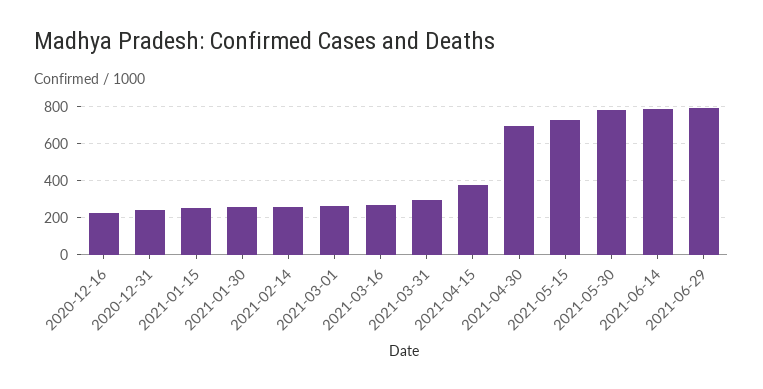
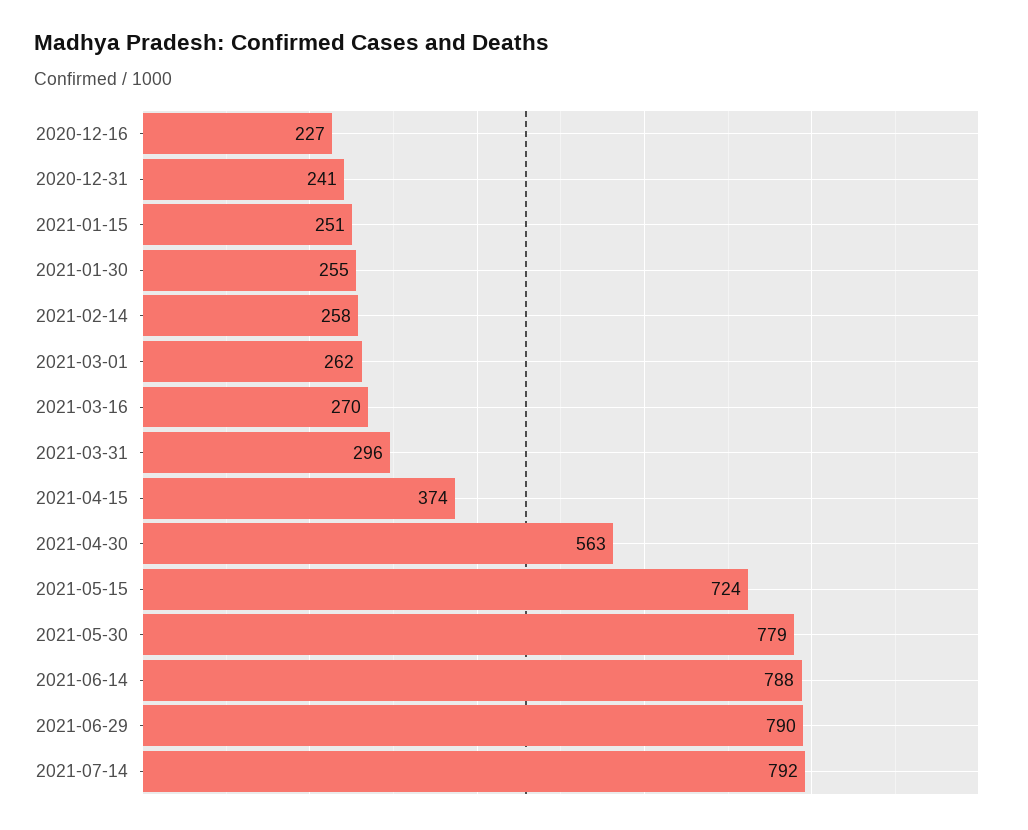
2021-04-30: 700 -> 563
2021-07-14: none -> 792

